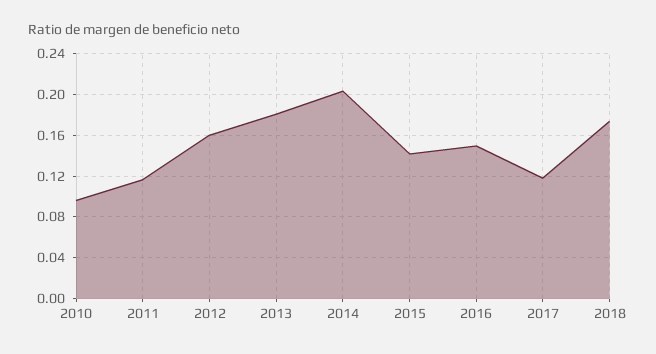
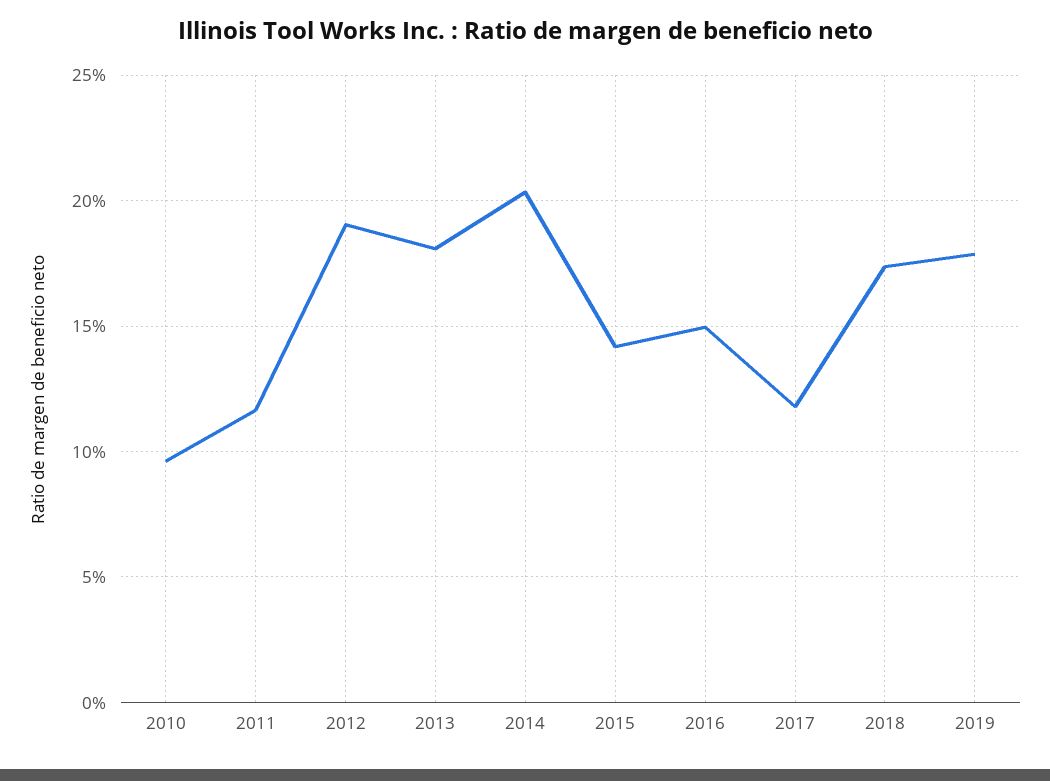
2012: 0.16 -> 0.19
2019: none -> 0.18

